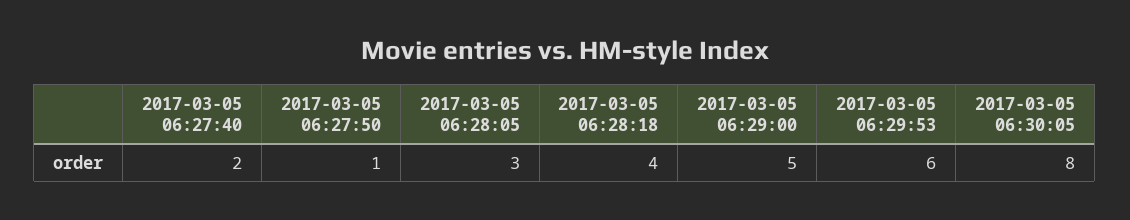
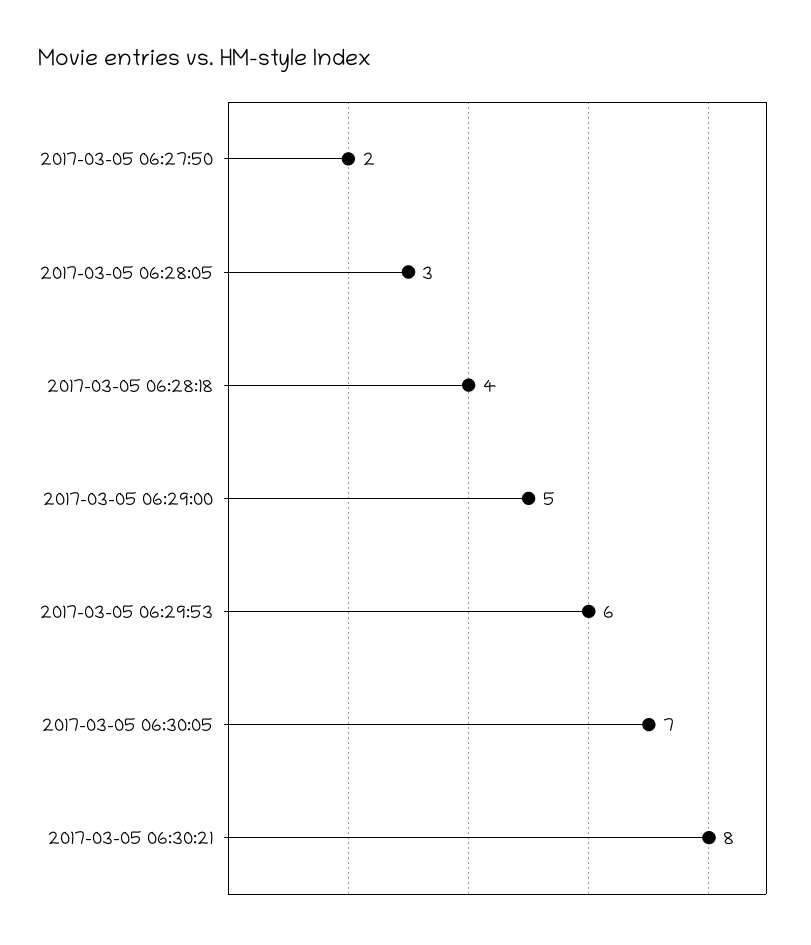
2017-03-05 06:27:40: 2 -> none
2017-03-05 06:27:50: 1 -> 2
2017-03-05 06:30:05: 8 -> 7
2017-03-05 06:30:21: none -> 8

